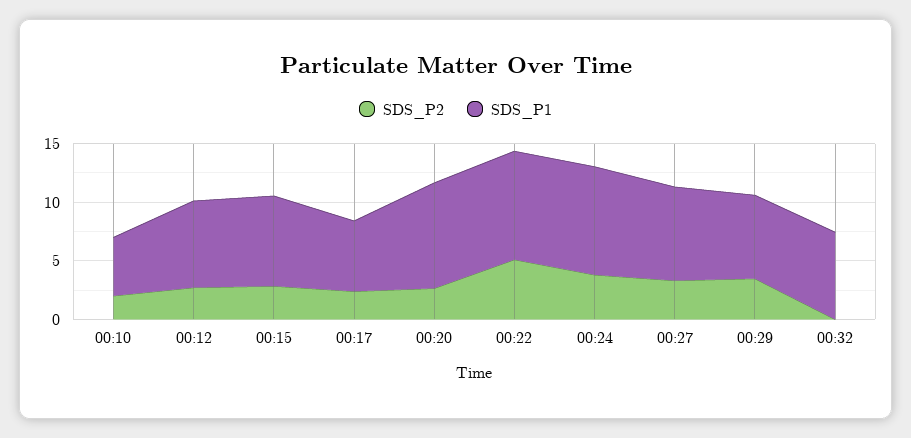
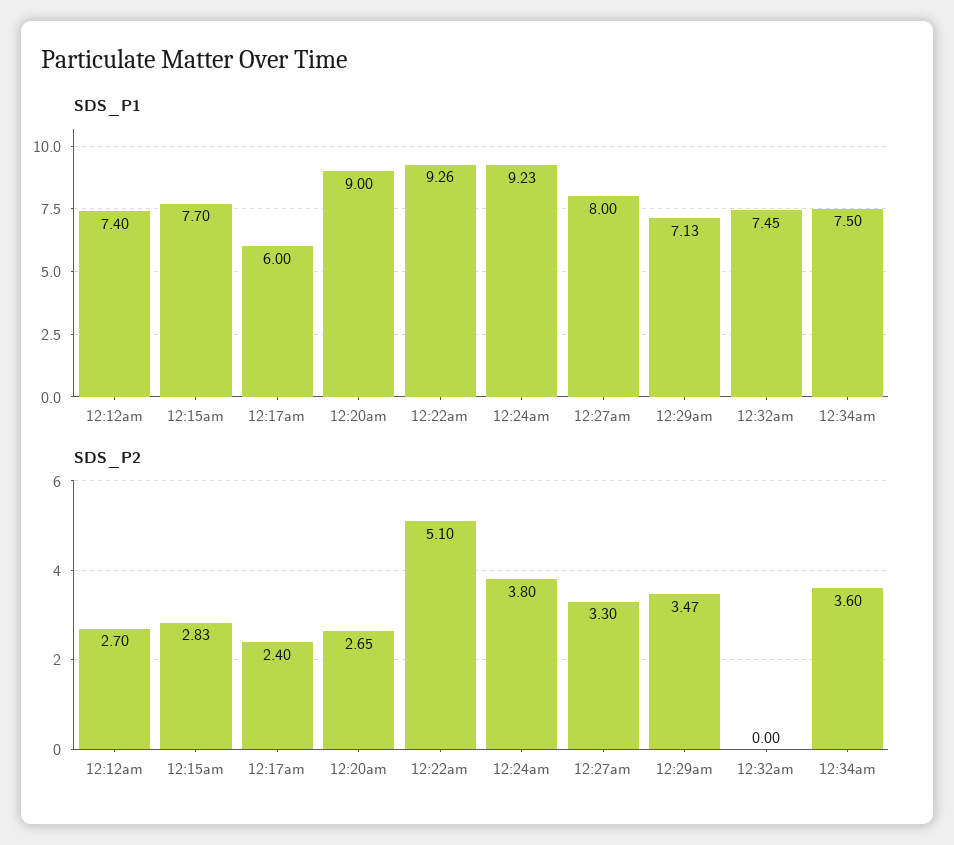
SDS_P2, 00:10: 2 -> none
SDS_P1, 00:10: 5 -> none
SDS_P1, 12:34am: none -> 7.5
SDS_P2, 12:34am: none -> 3.6

